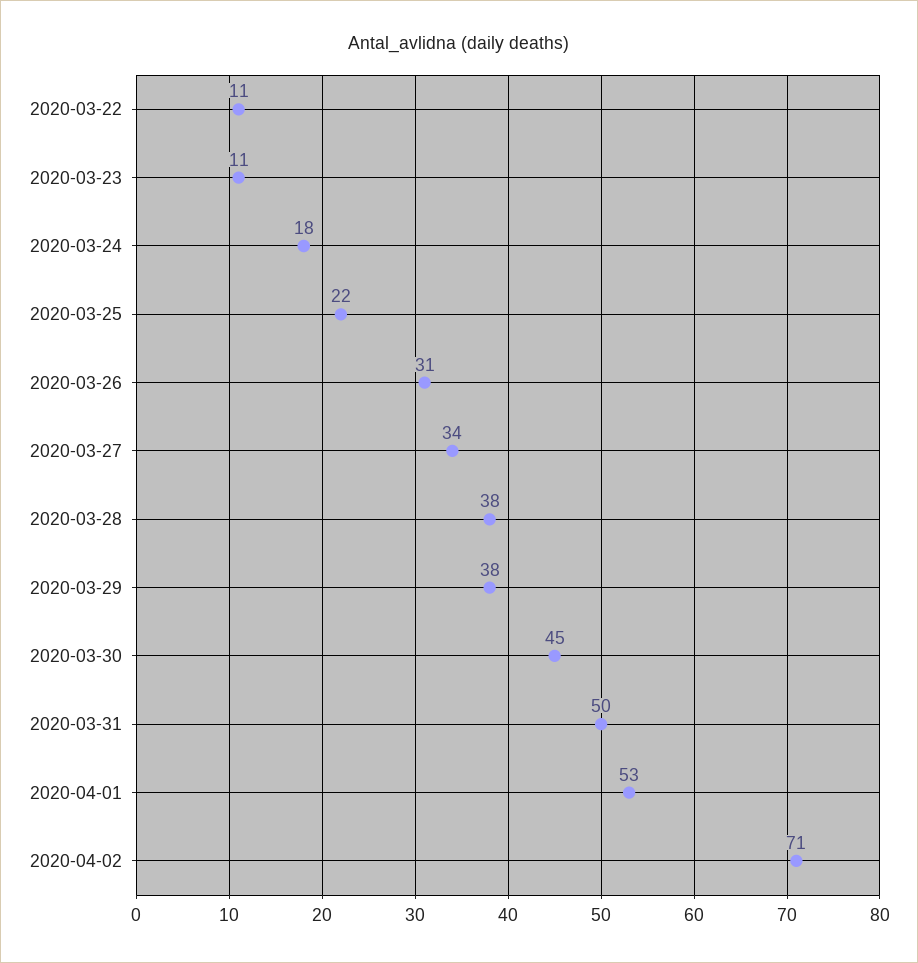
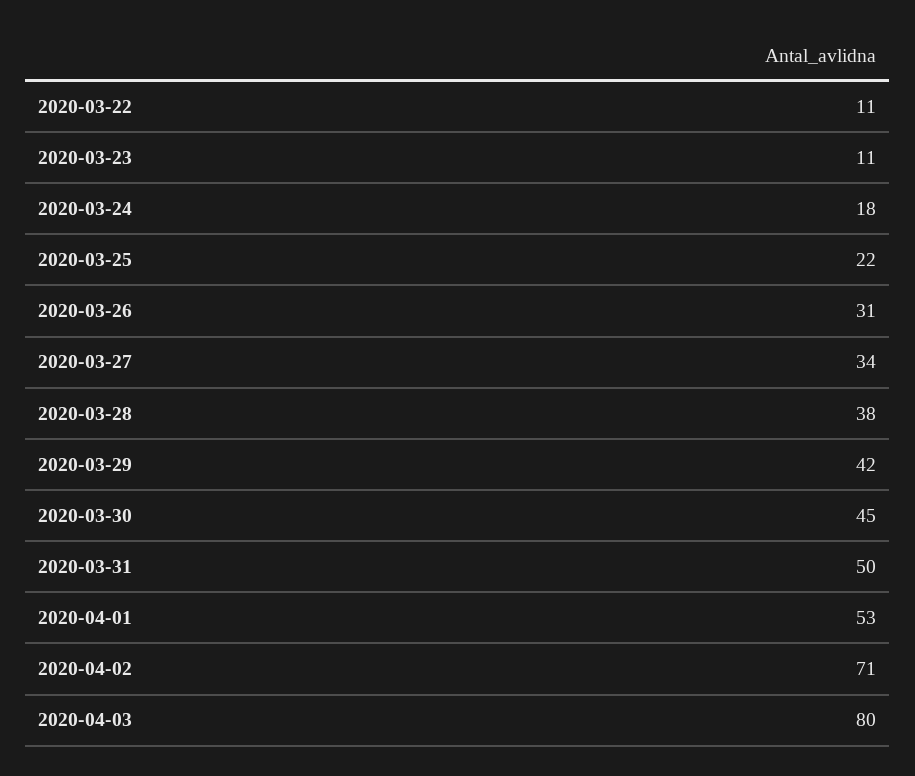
2020-03-29: 38 -> 42
2020-04-03: none -> 80

